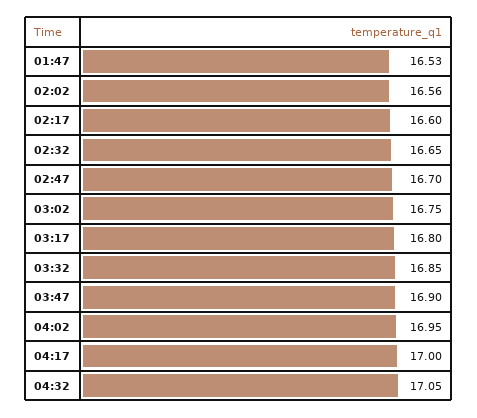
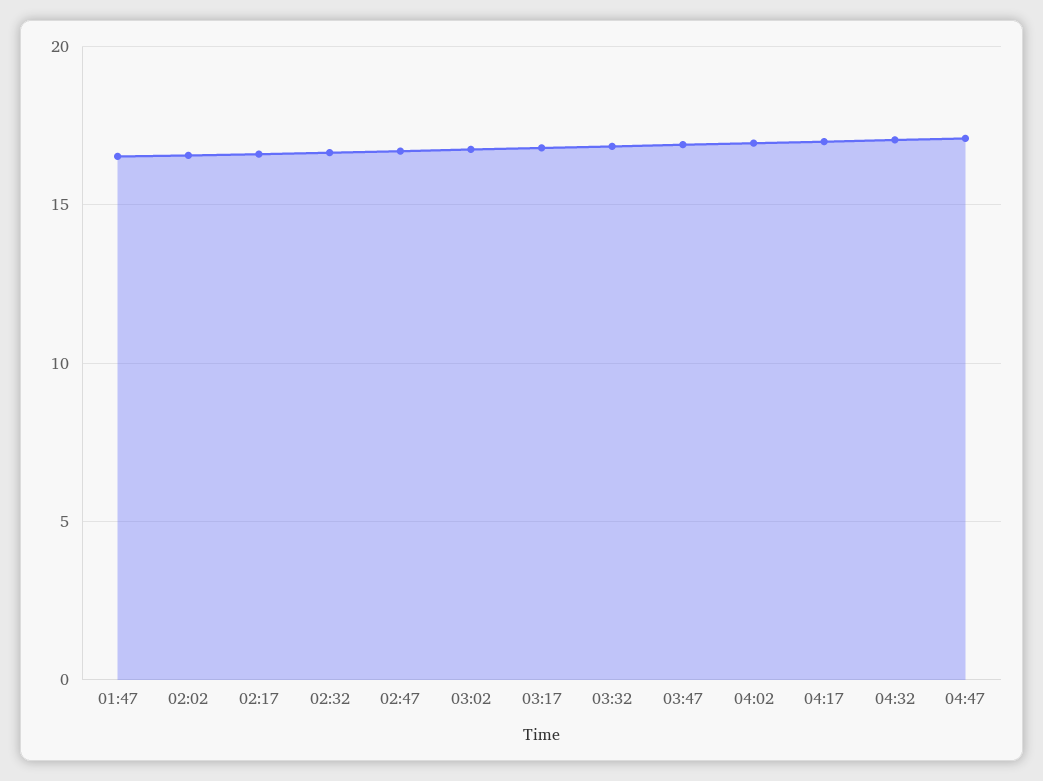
04:47: none -> 17

